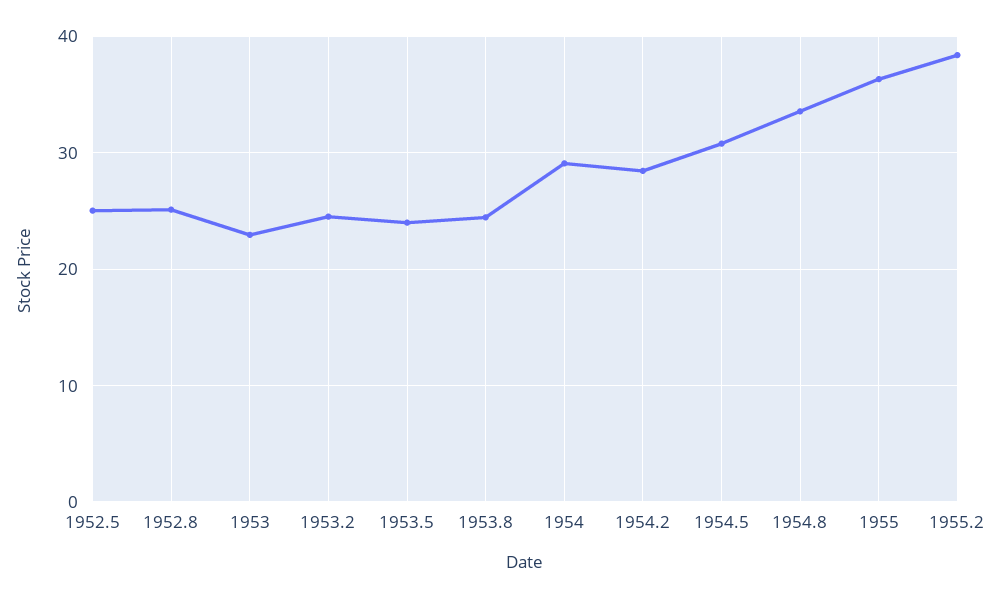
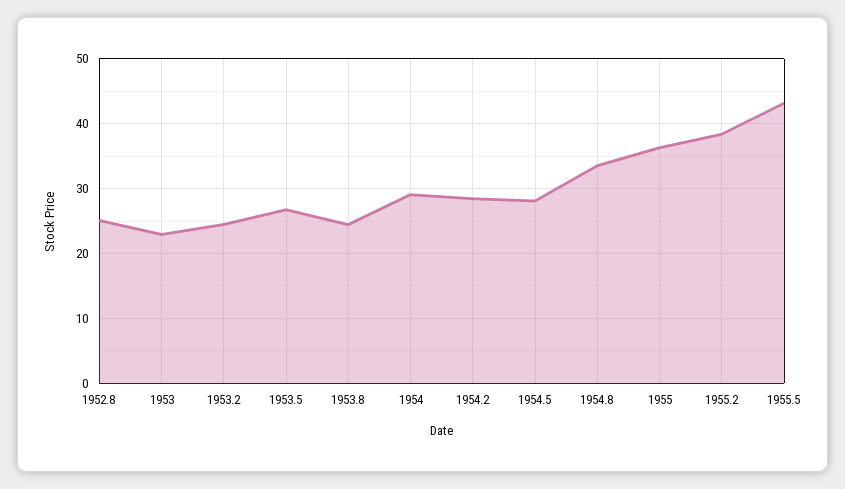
1952.5: 25 -> none
1953.5: 24 -> 27
1954.5: 31 -> 28
1955.5: none -> 43

